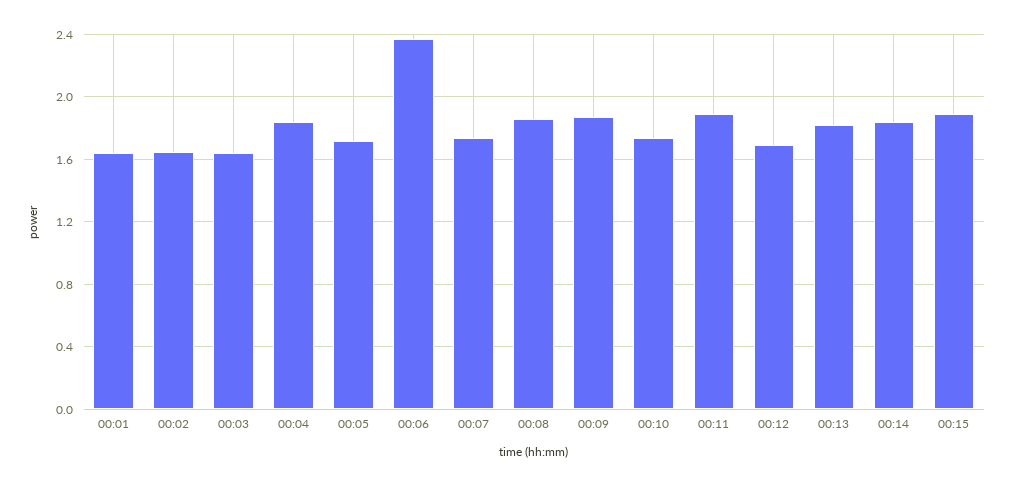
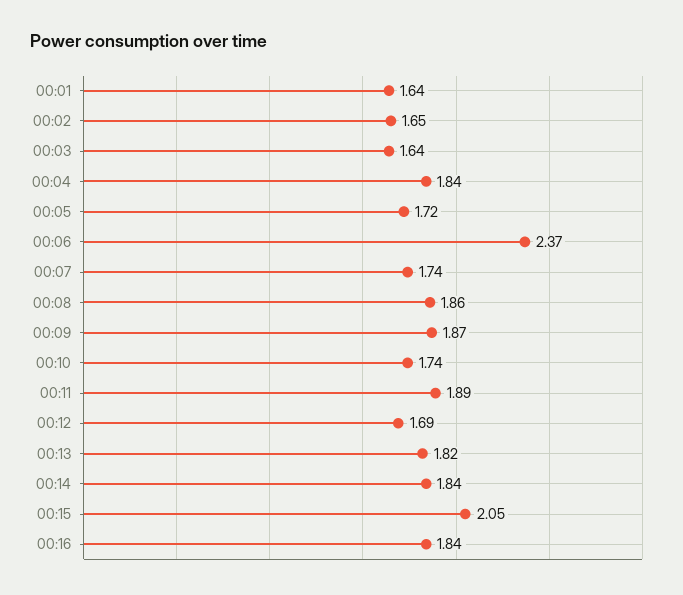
00:15: 1.9 -> 2.05
00:16: none -> 1.84

